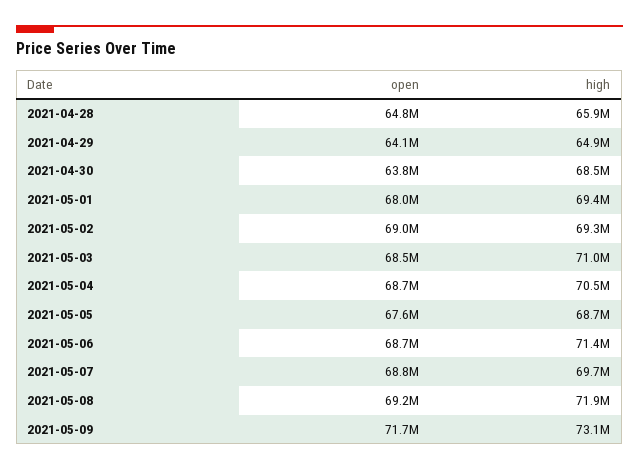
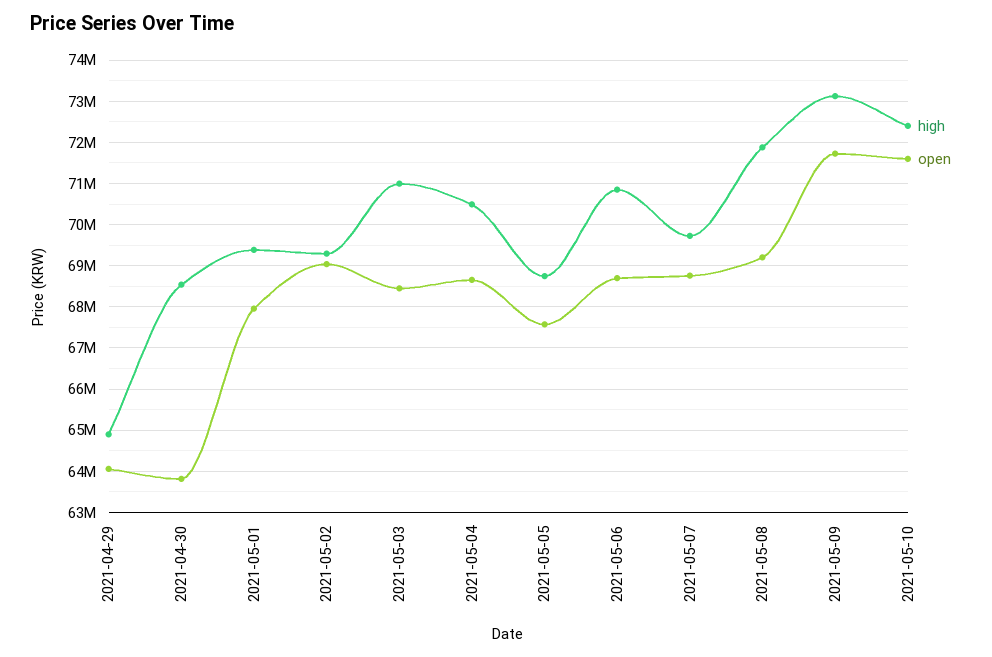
open, 2021-04-28: 64800000 -> none
high, 2021-04-28: 65900000 -> none
high, 2021-05-06: 71400000 -> 70800000
high, 2021-05-10: none -> 72400000
open, 2021-05-10: none -> 71600000

